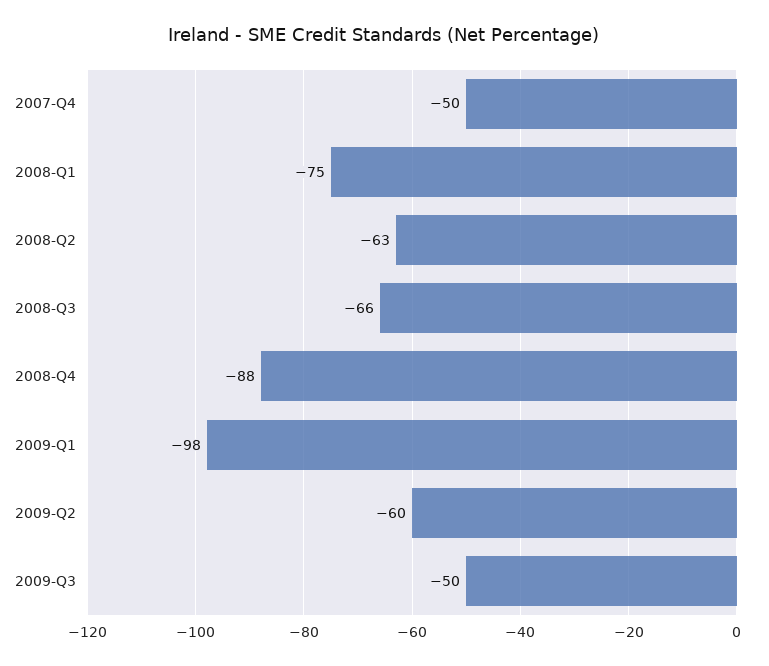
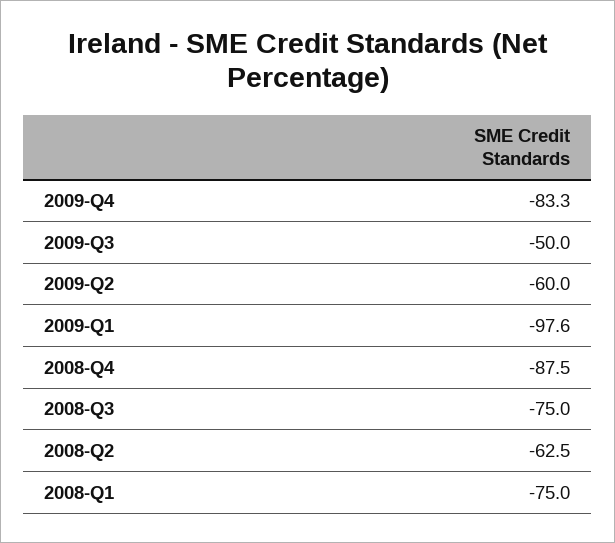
2007-Q4: -50 -> none
2008-Q3: -66 -> -75
2009-Q4: none -> -83.3

